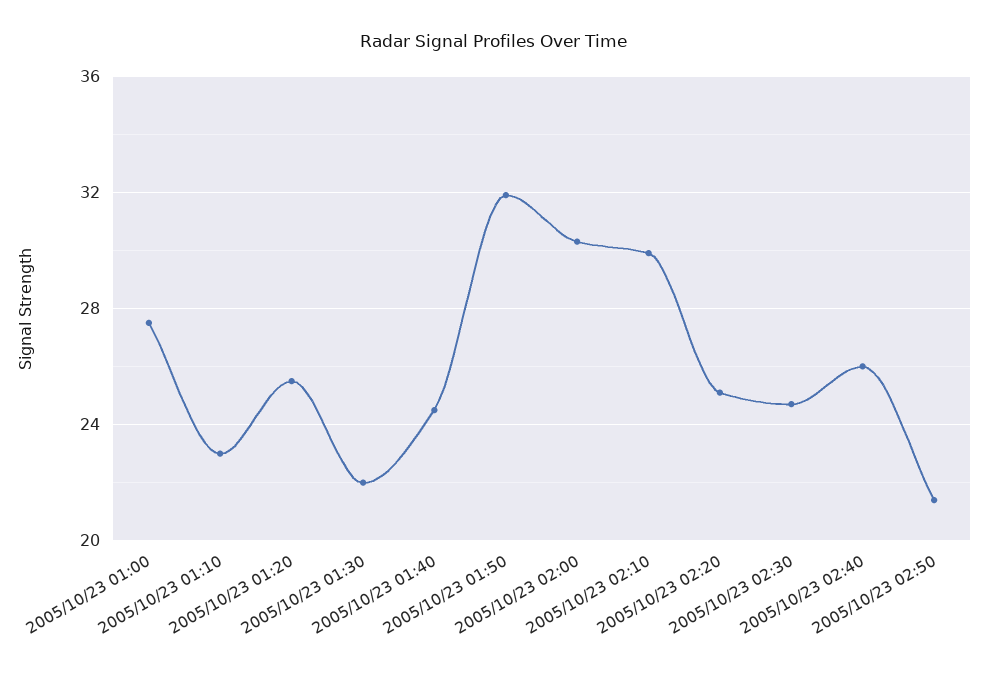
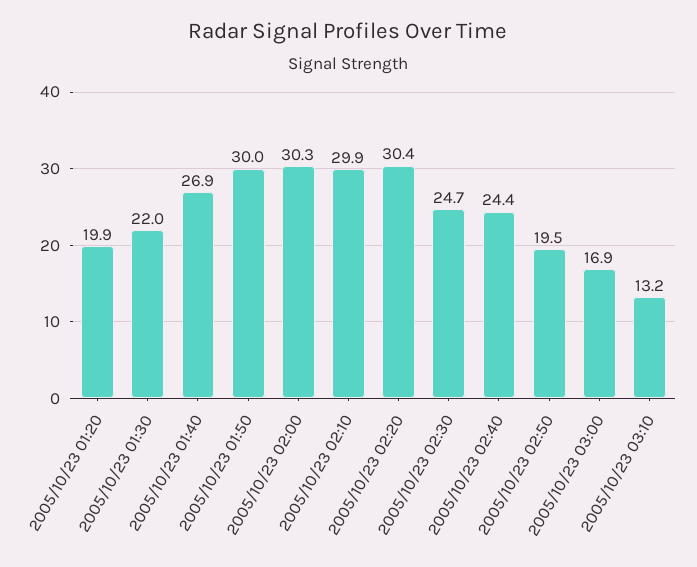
2005/10/23 01:00: 27.5 -> none
2005/10/23 01:10: 23 -> none
2005/10/23 01:20: 25.5 -> 19.9
2005/10/23 01:40: 24.5 -> 26.9
2005/10/23 01:50: 32 -> 30
2005/10/23 02:20: 25 -> 30.4
2005/10/23 02:40: 26 -> 24.4
2005/10/23 02:50: 21.5 -> 19.5
2005/10/23 03:00: none -> 16.9
2005/10/23 03:10: none -> 13.2

